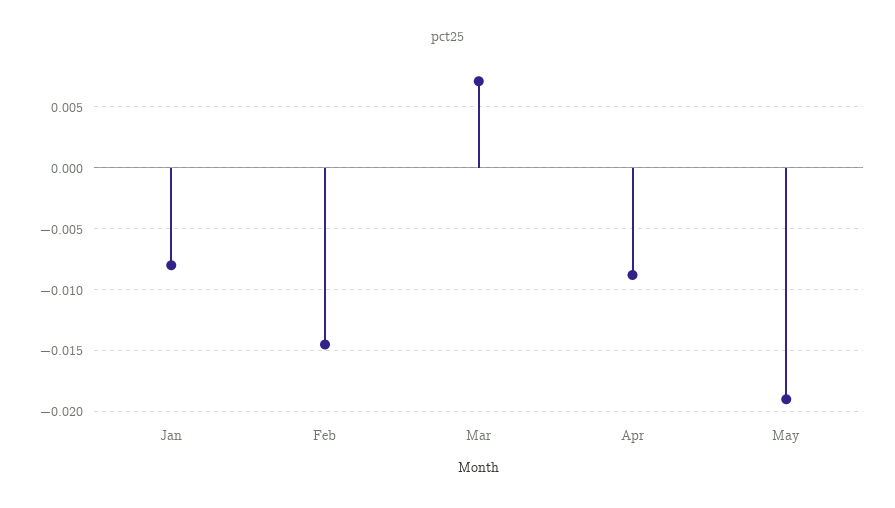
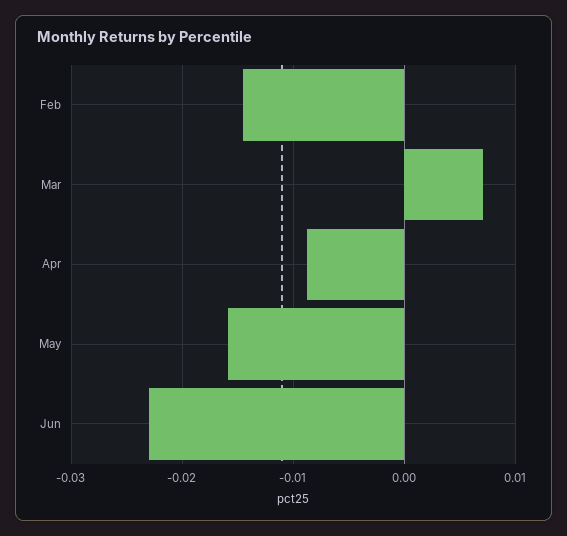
Jan: -0.008 -> none
May: -0.019 -> -0.016
Jun: none -> -0.023

